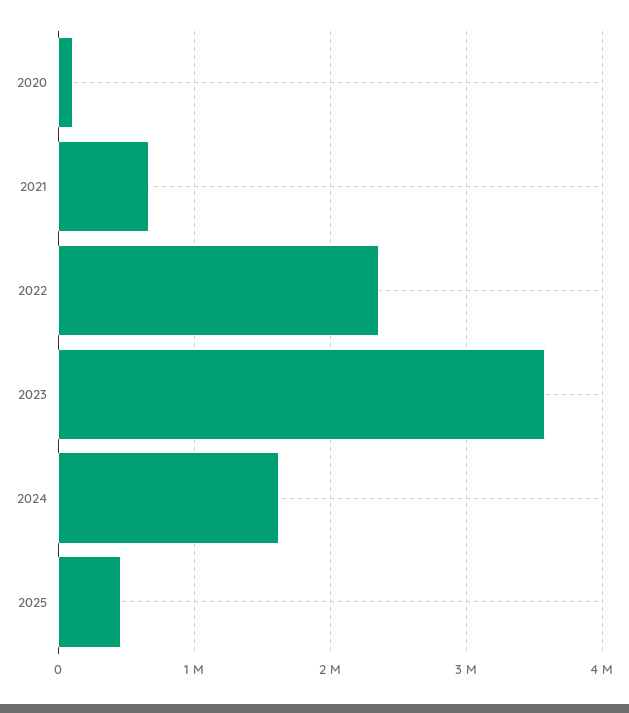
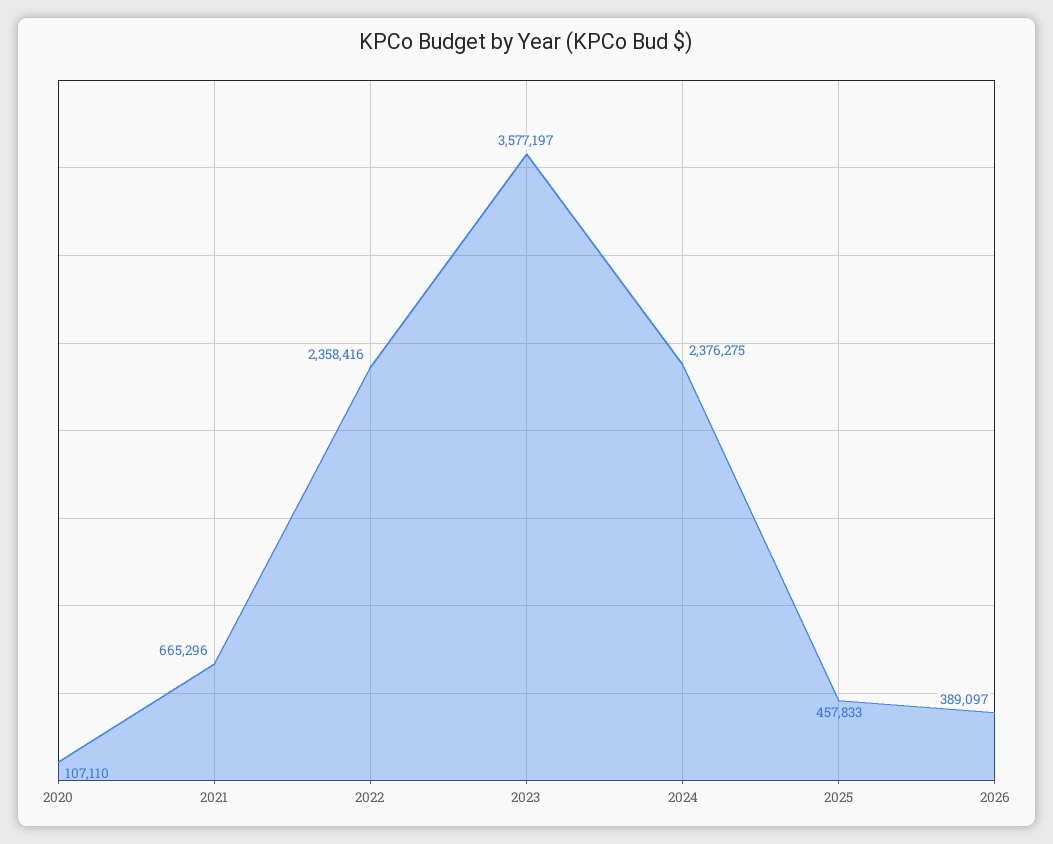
2024: 1600000 -> 2376275
2026: none -> 389097

